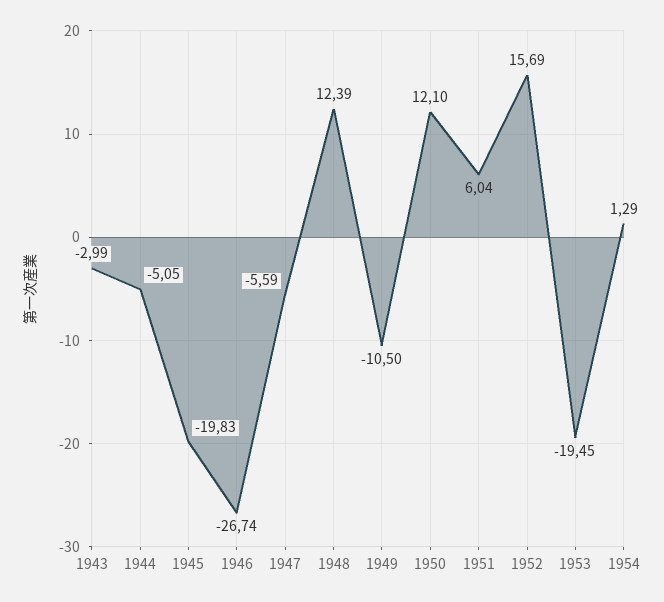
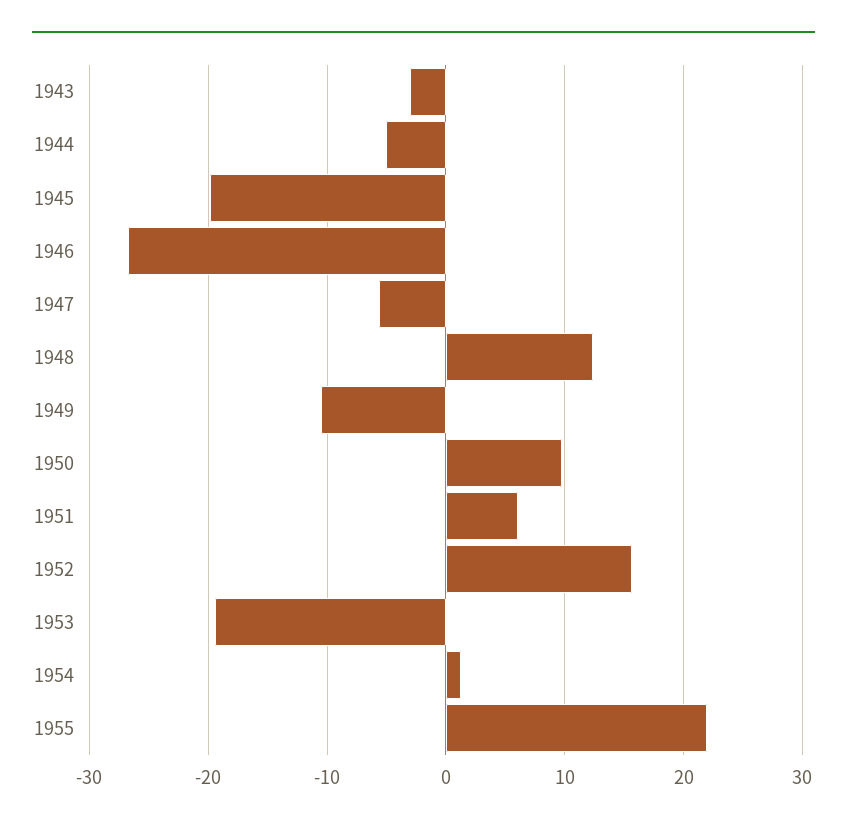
1950: 12.1 -> 10
1955: none -> 22

